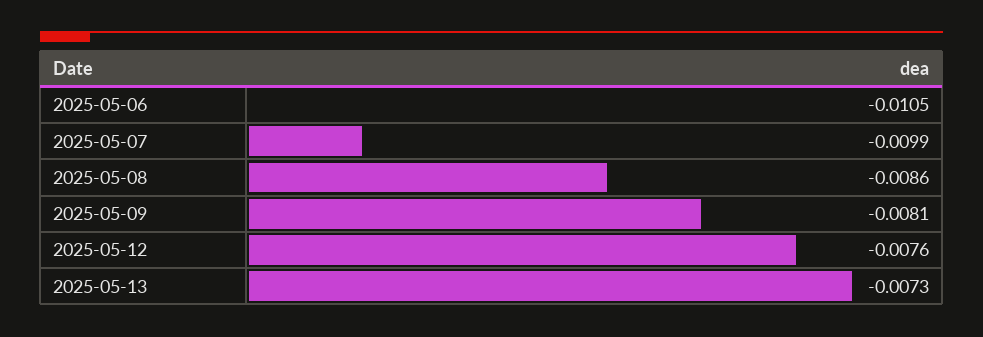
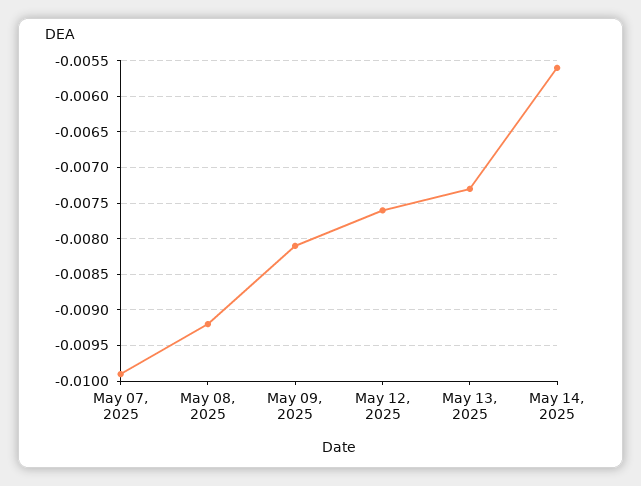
2025-05-06: -0.0105 -> none
2025-05-08: -0.0086 -> -0.0092
May 14, 2025: none -> -0.0056

